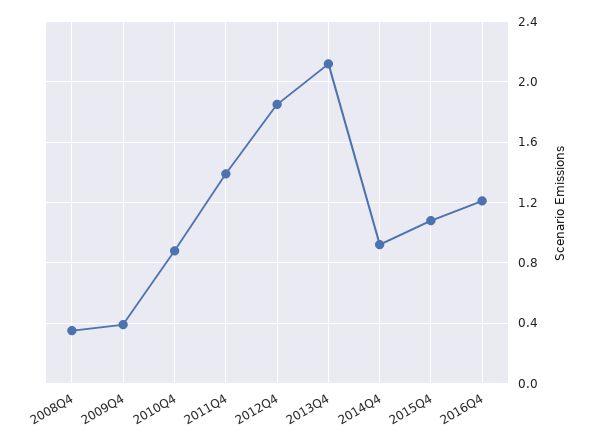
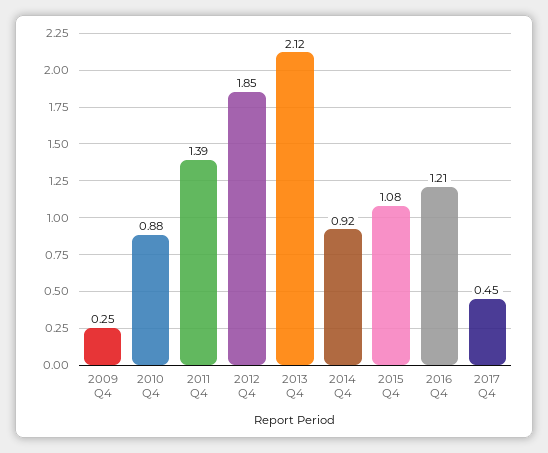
2008Q4: 0.35 -> none
2009Q4: 0.4 -> 0.25
2017 Q4: none -> 0.45

